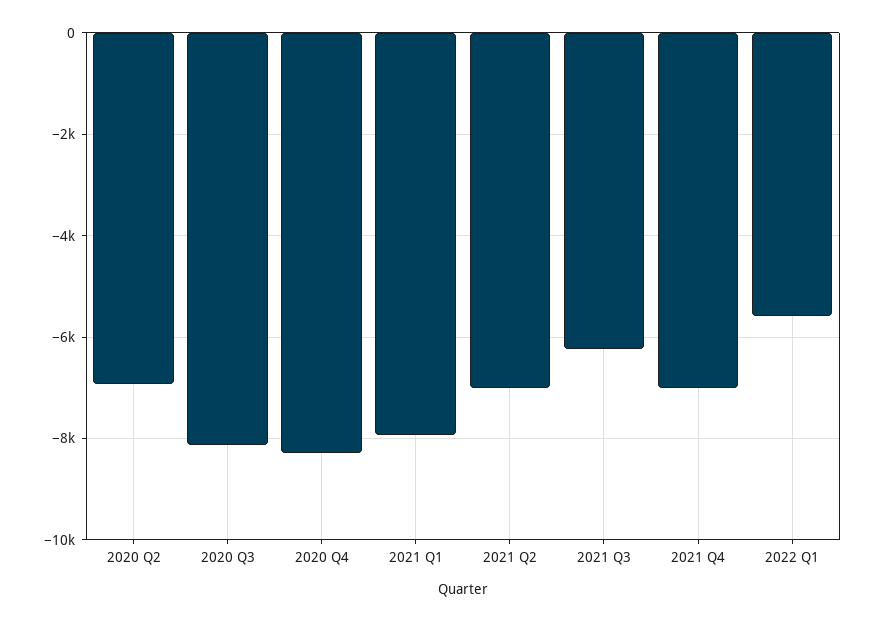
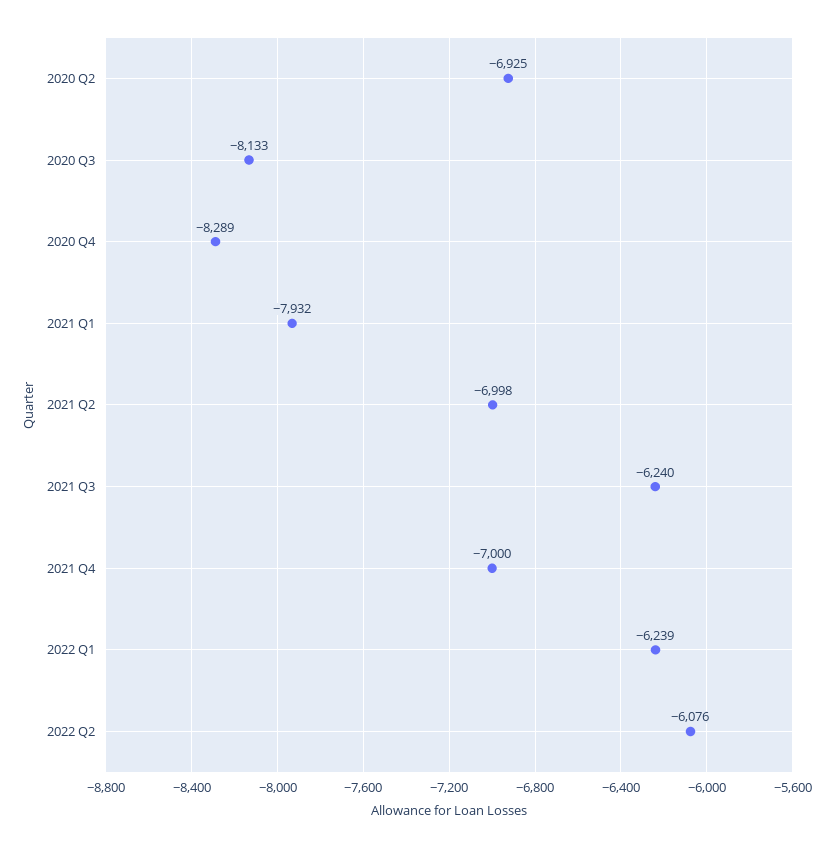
2022 Q1: -5600 -> -6239
2022 Q2: none -> -6076

